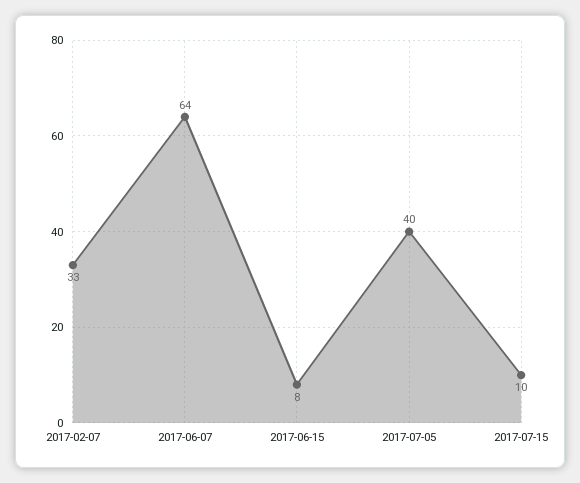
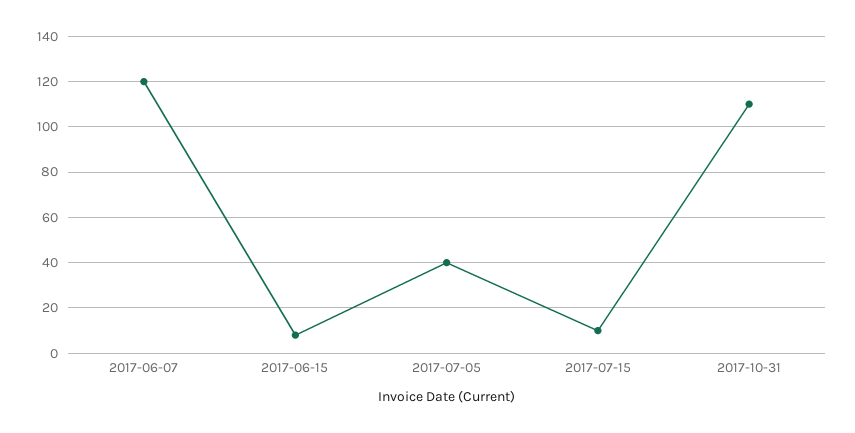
2017-02-07: 33 -> none
2017-06-07: 64 -> 120
2017-10-31: none -> 110

